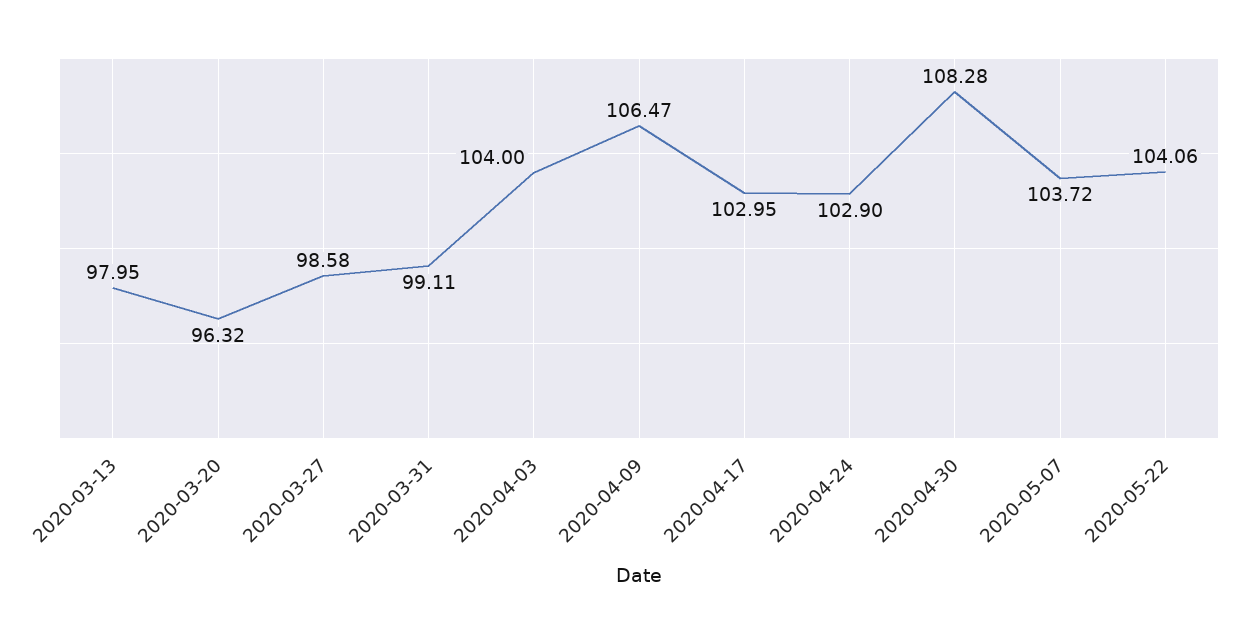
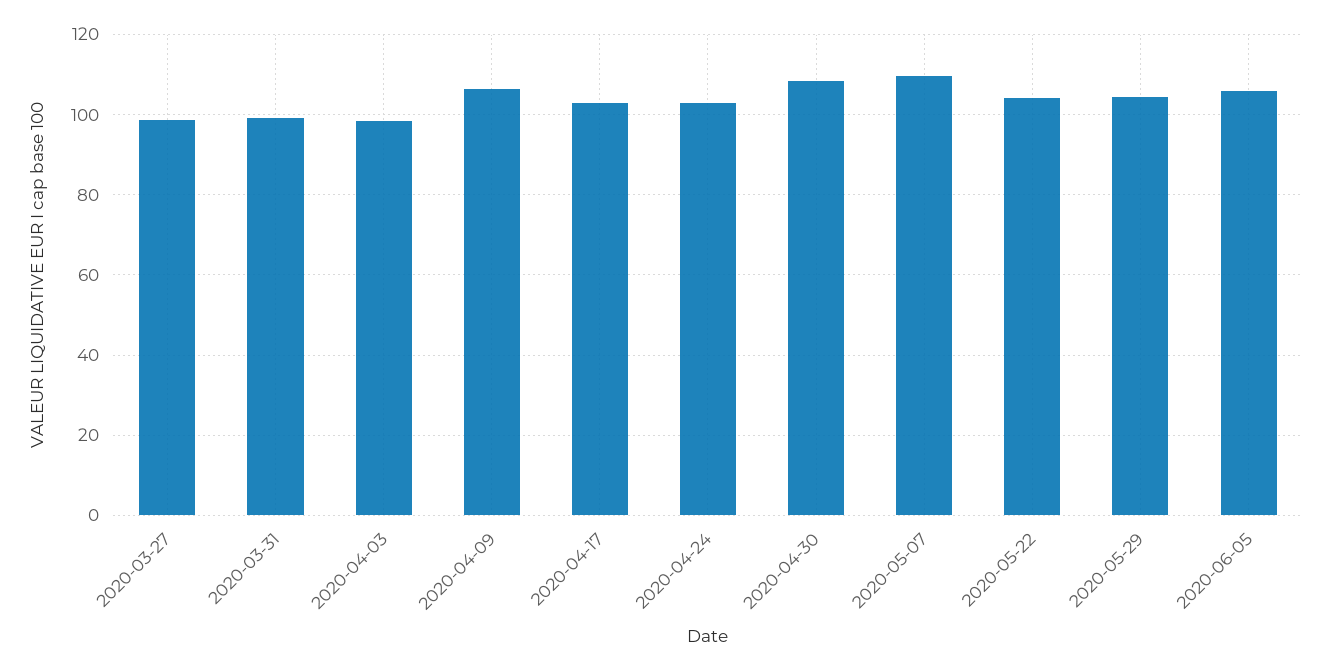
2020-03-13: 97.95 -> none
2020-03-20: 96.32 -> none
2020-04-03: 104 -> 98
2020-05-07: 103.72 -> 110
2020-05-29: none -> 104
2020-06-05: none -> 106

